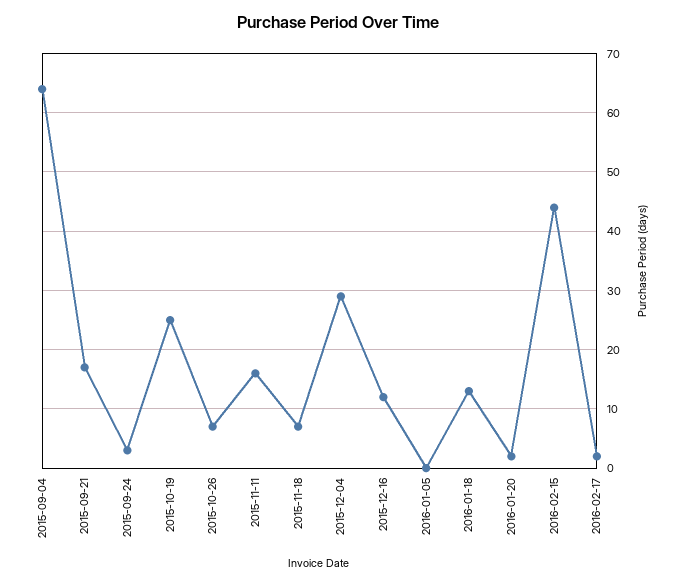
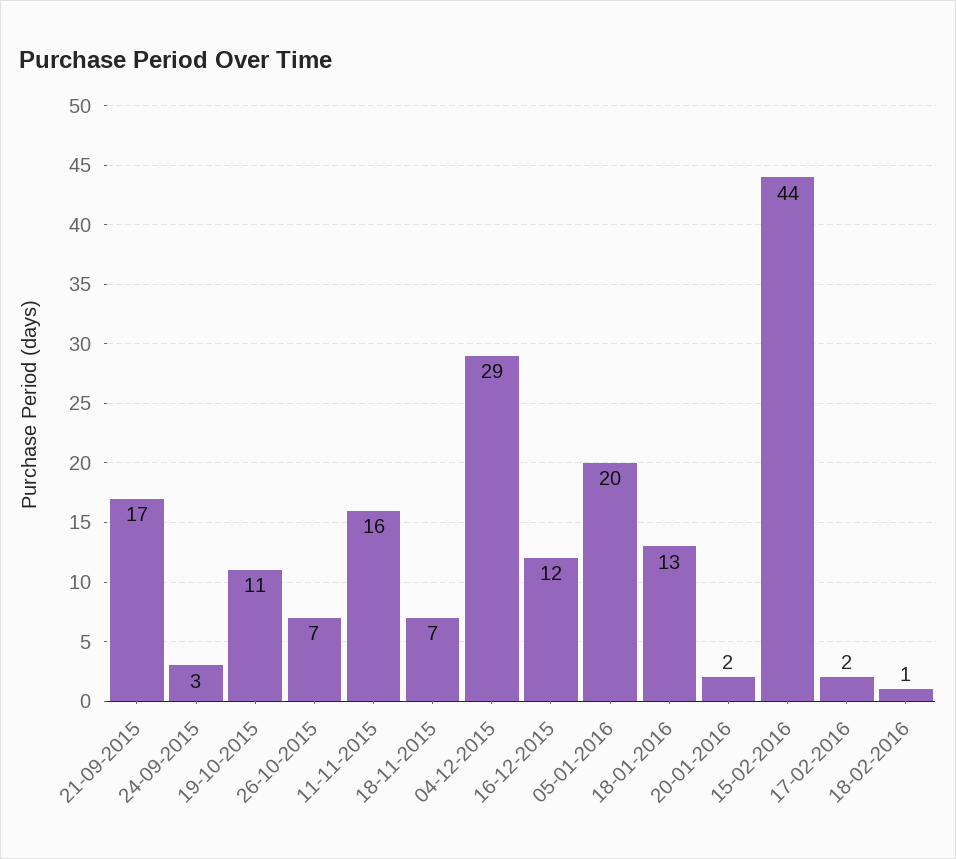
2015-09-04: 65 -> none
2015-10-19: 25 -> 11
2016-01-05: 0 -> 20
18-02-2016: none -> 1

